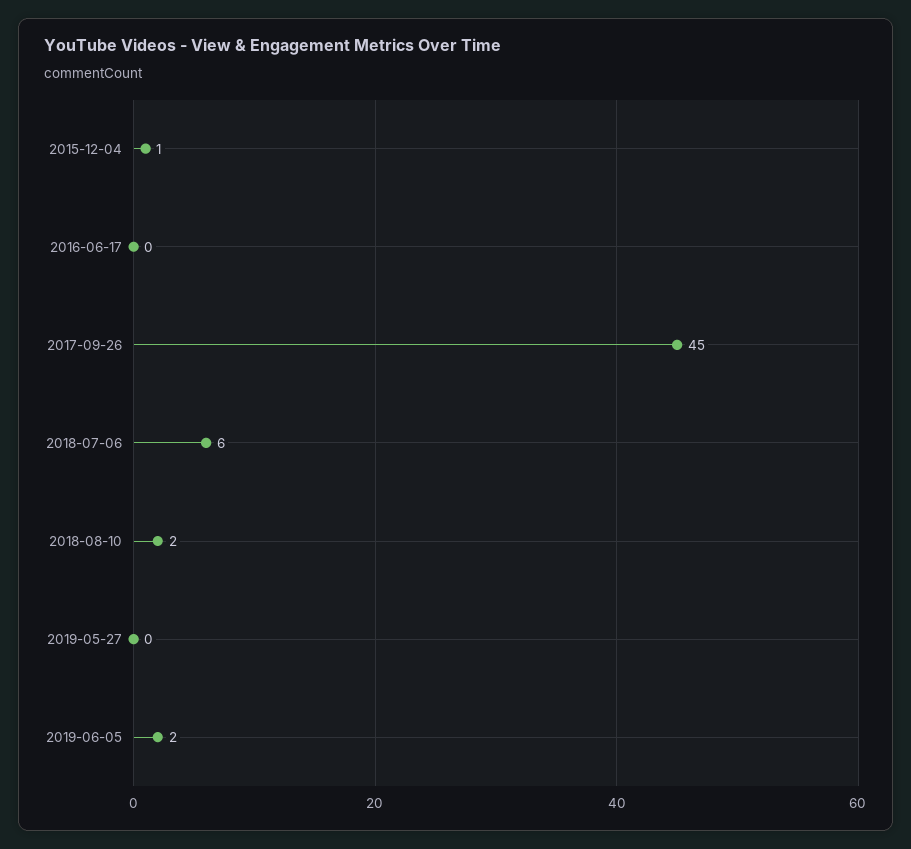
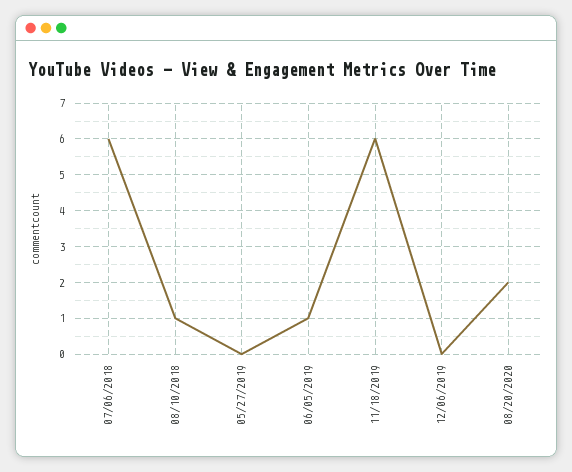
2015-12-04: 1 -> none
2016-06-17: 0 -> none
2017-09-26: 45 -> none
2018-08-10: 2 -> 1
2019-06-05: 2 -> 1
11/18/2019: none -> 6
12/06/2019: none -> 0
08/20/2020: none -> 2

